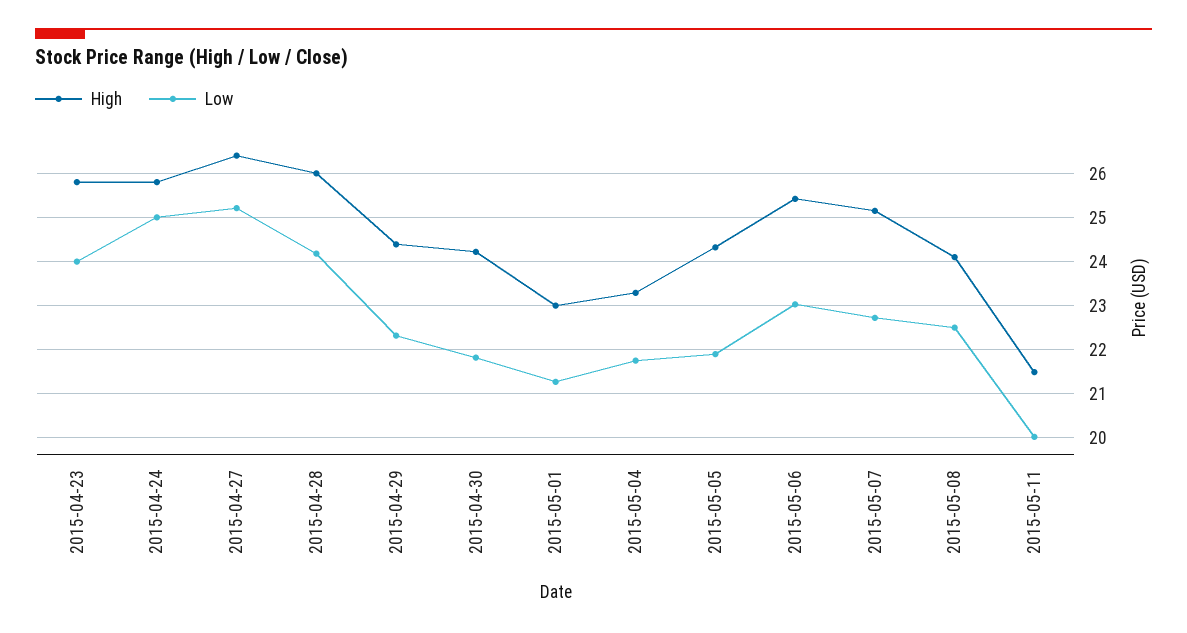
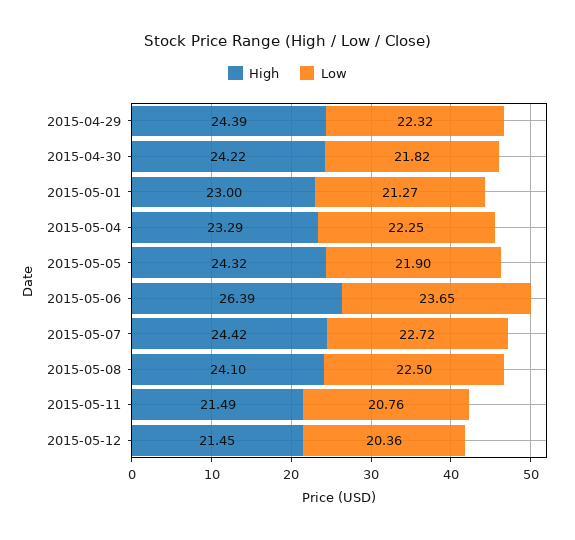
High, 2015-04-23: 25.8 -> none
Low, 2015-04-23: 24 -> none
High, 2015-04-24: 25.8 -> none
Low, 2015-04-24: 25 -> none
High, 2015-04-27: 26.4 -> none
Low, 2015-04-27: 25.2 -> none
High, 2015-04-28: 26 -> none
Low, 2015-04-28: 24.2 -> none
Low, 2015-05-04: 21.8 -> 22.25
High, 2015-05-06: 25.4 -> 26.39
Low, 2015-05-06: 23 -> 23.65
High, 2015-05-07: 25.2 -> 24.42
Low, 2015-05-11: 20 -> 20.76
High, 2015-05-12: none -> 21.45
Low, 2015-05-12: none -> 20.36

